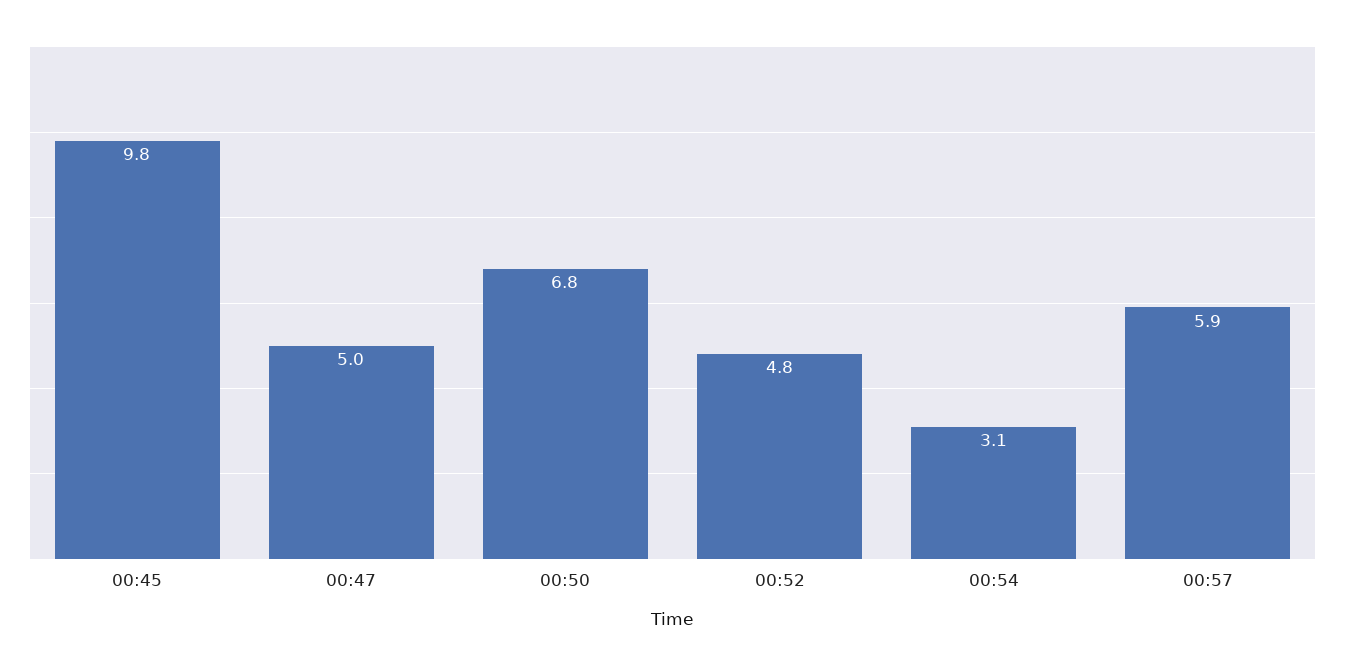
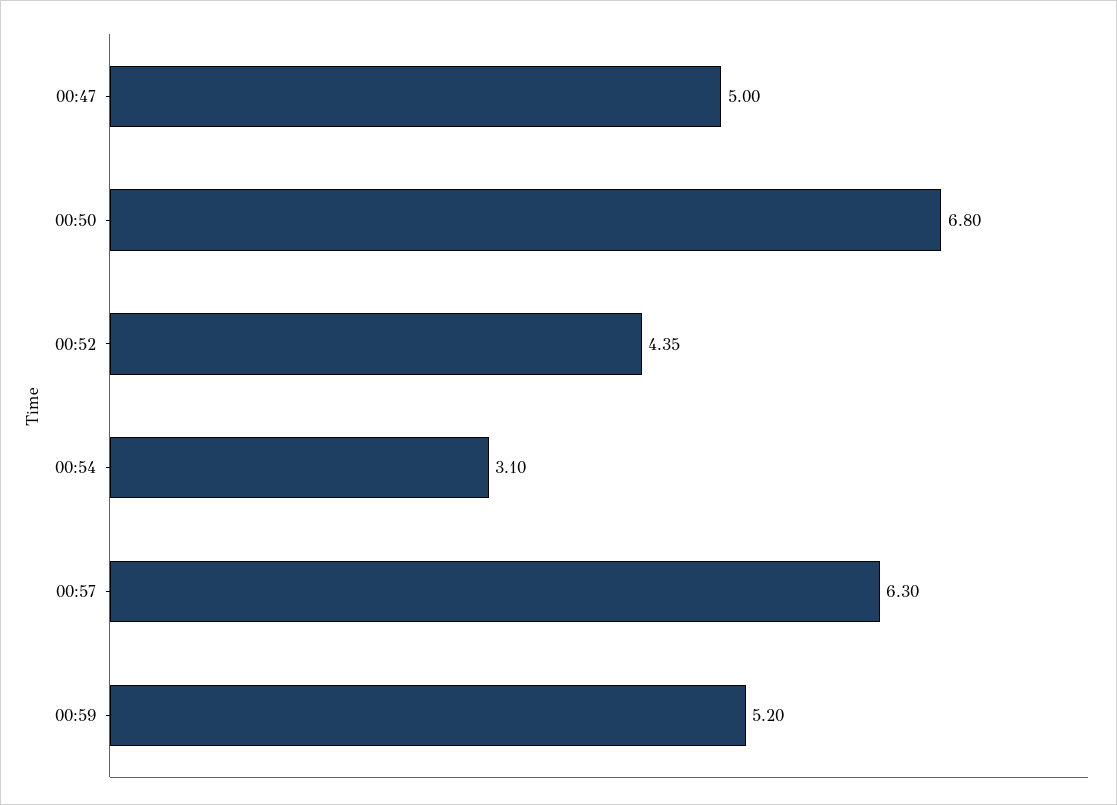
00:45: 9.8 -> none
00:52: 4.8 -> 4.35
00:57: 5.9 -> 6.3
00:59: none -> 5.2

